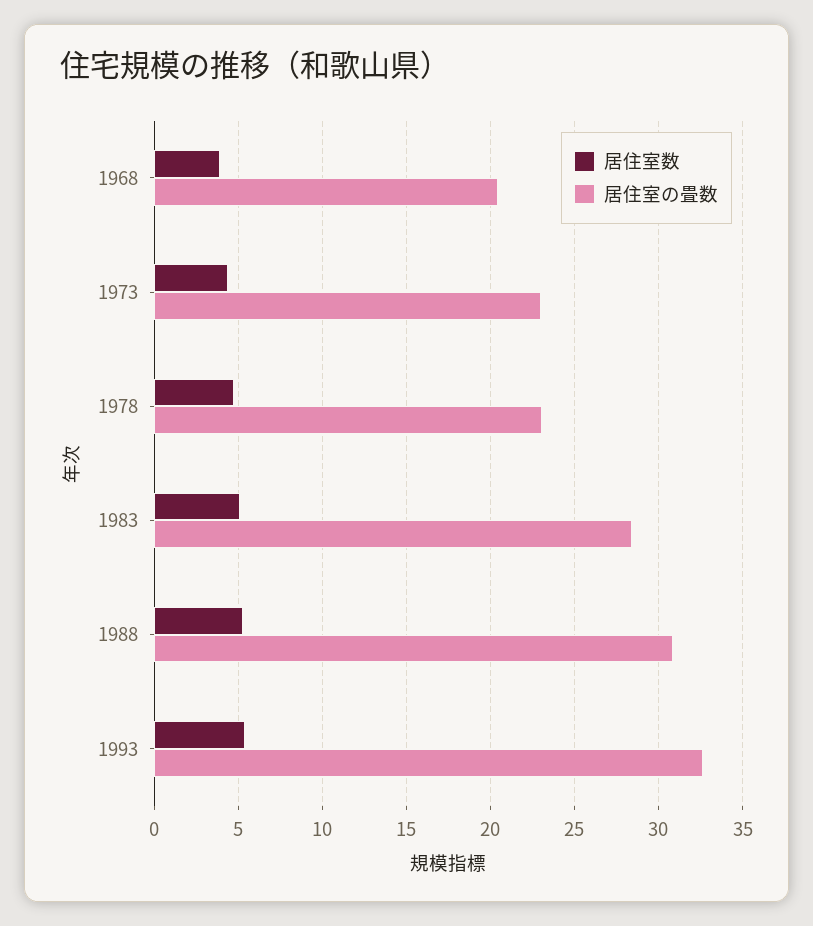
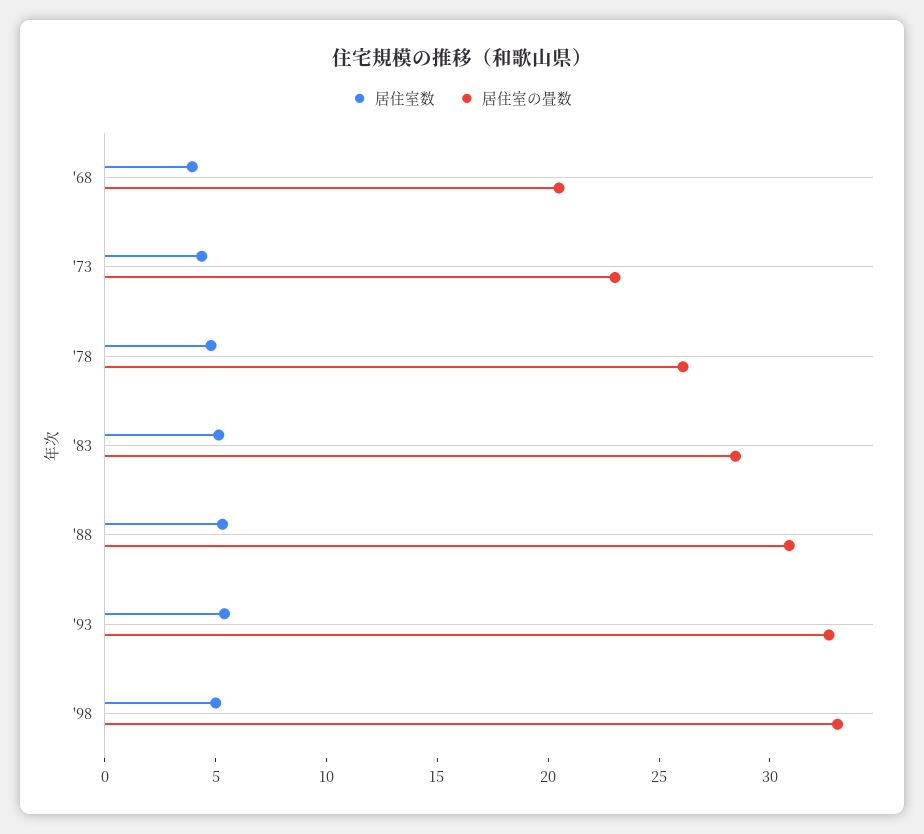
居住室の畳数, 1978: 23 -> 26
居住室数, '98: none -> 5
居住室の畳数, '98: none -> 33

